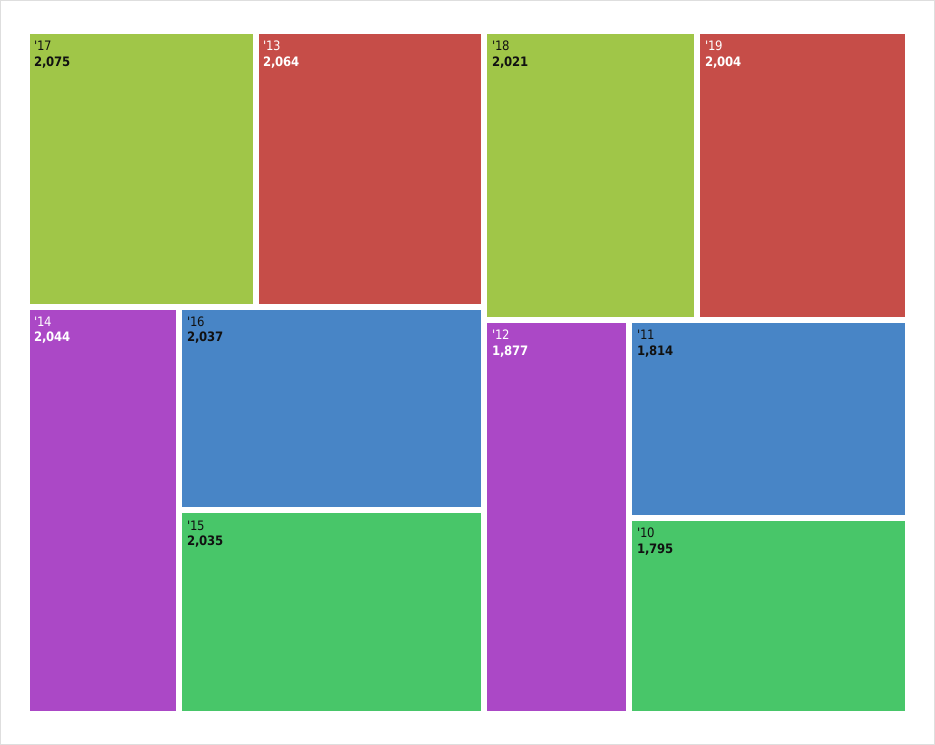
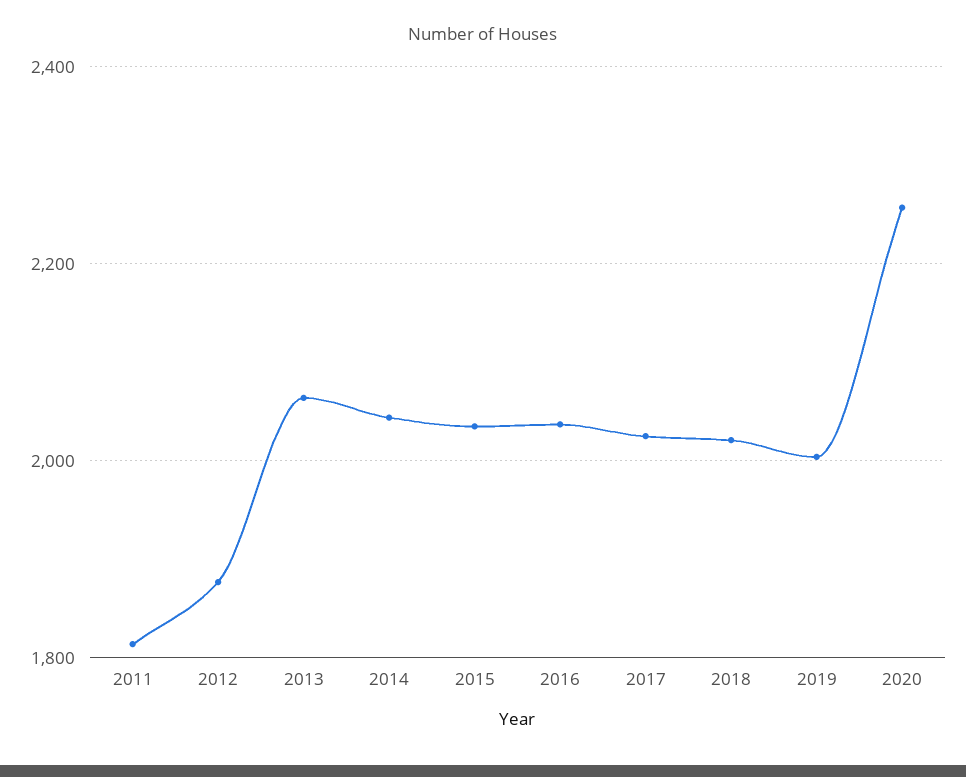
'17: 2075 -> 2020
'10: 1795 -> none
2020: none -> 2260

